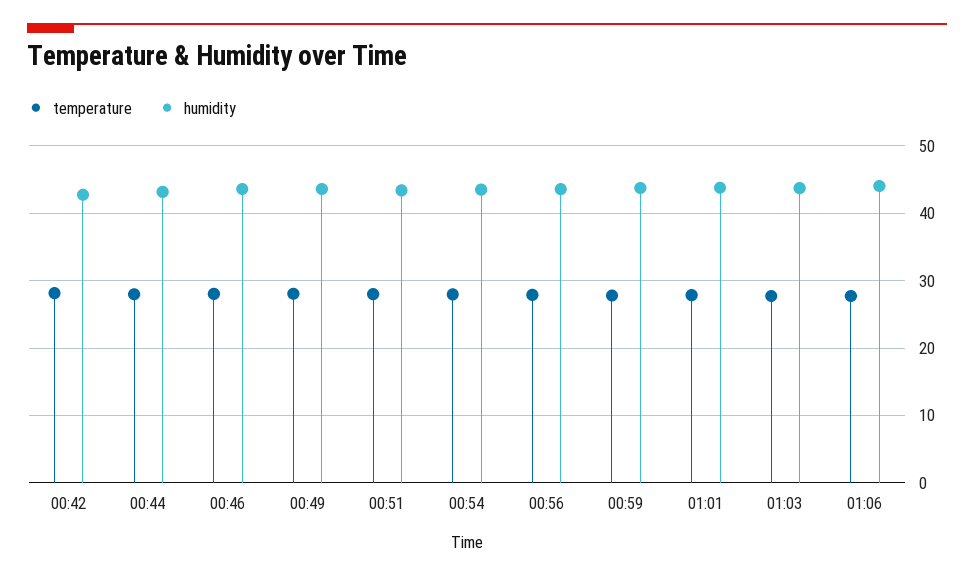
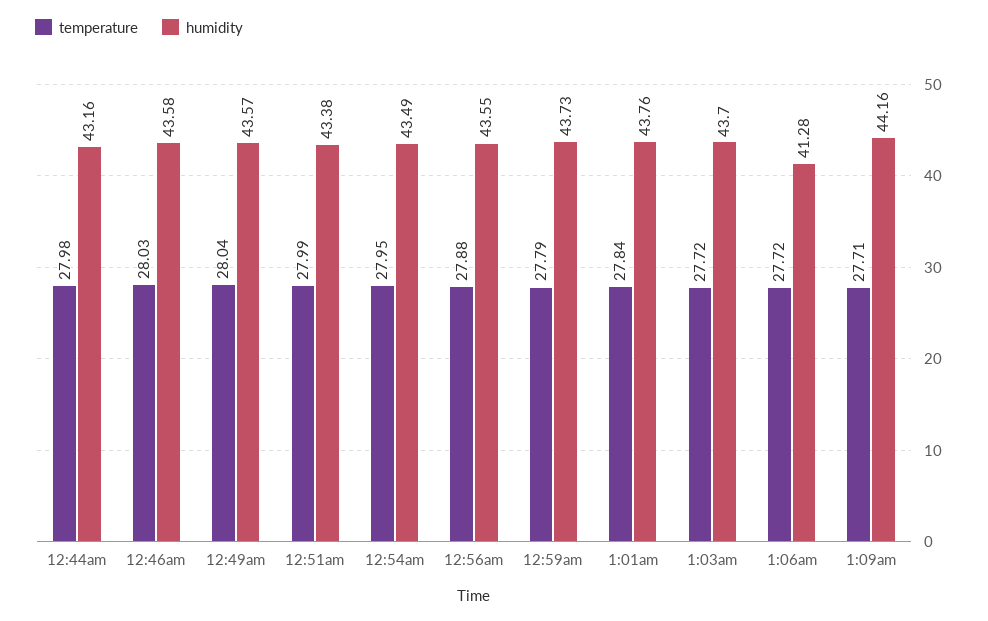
temperature, 00:42: 28 -> none
humidity, 00:42: 43 -> none
humidity, 01:06: 44 -> 41.28
temperature, 1:09am: none -> 27.71
humidity, 1:09am: none -> 44.16

